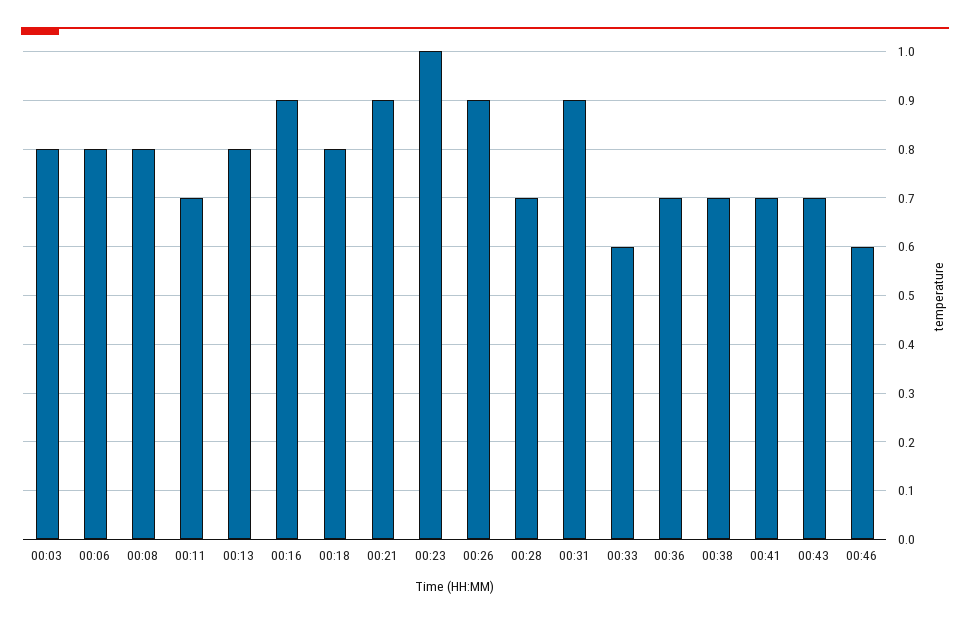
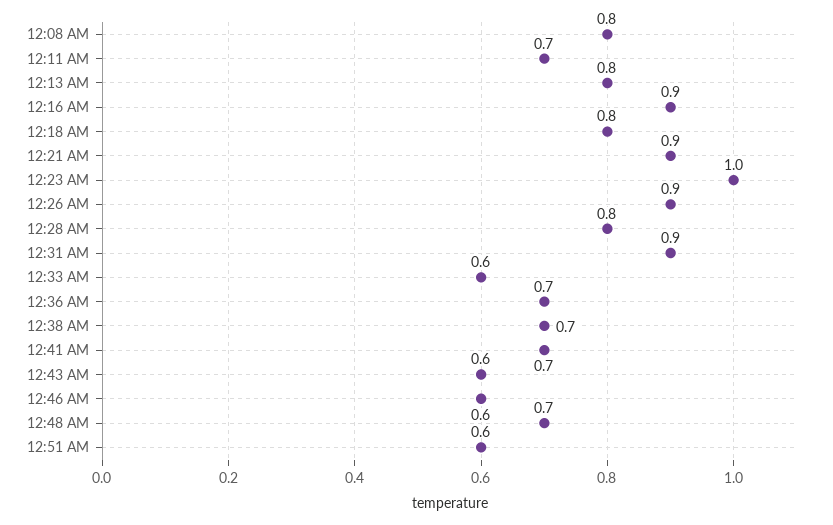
00:03: 0.8 -> none
00:06: 0.8 -> none
00:28: 0.7 -> 0.8
00:43: 0.7 -> 0.6
12:48 AM: none -> 0.7
12:51 AM: none -> 0.6

